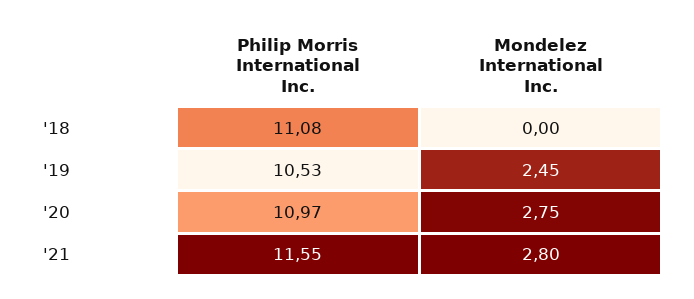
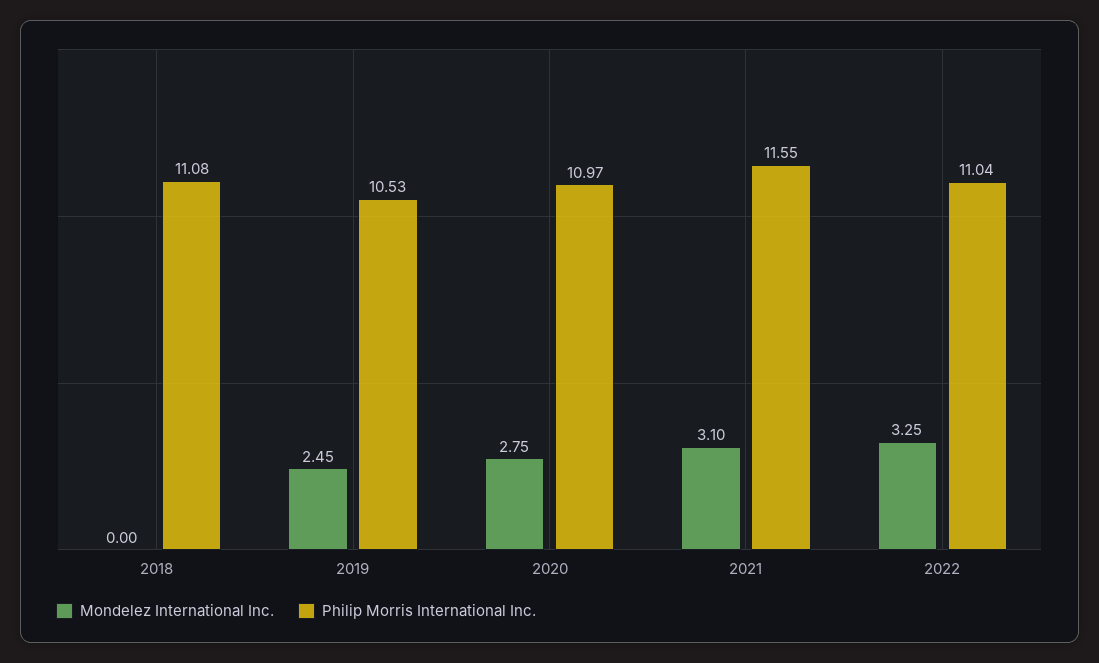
Mondelez International Inc., '21: 2.8 -> 3.1
Mondelez International Inc., 2022: none -> 3.25
Philip Morris International Inc., 2022: none -> 11.04

